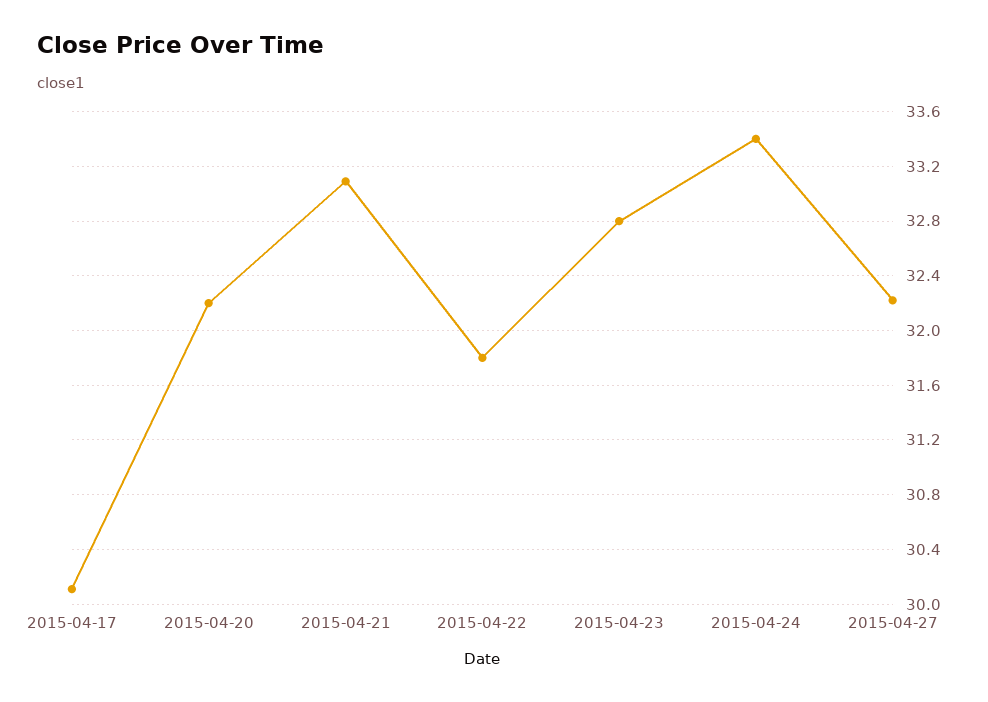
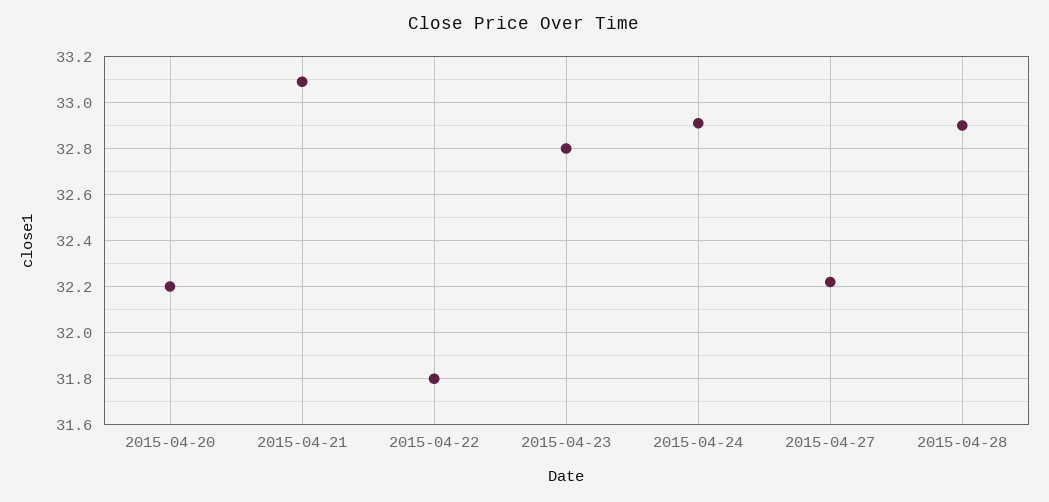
2015-04-17: 30.1 -> none
2015-04-24: 33.4 -> 32.9
2015-04-28: none -> 32.9

